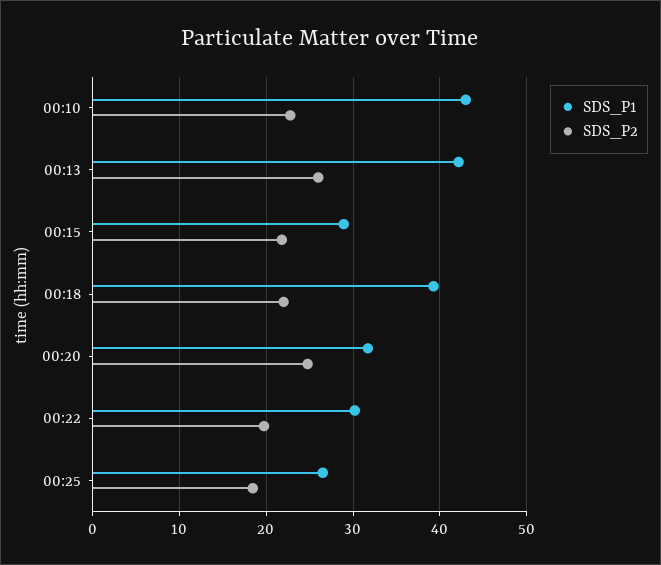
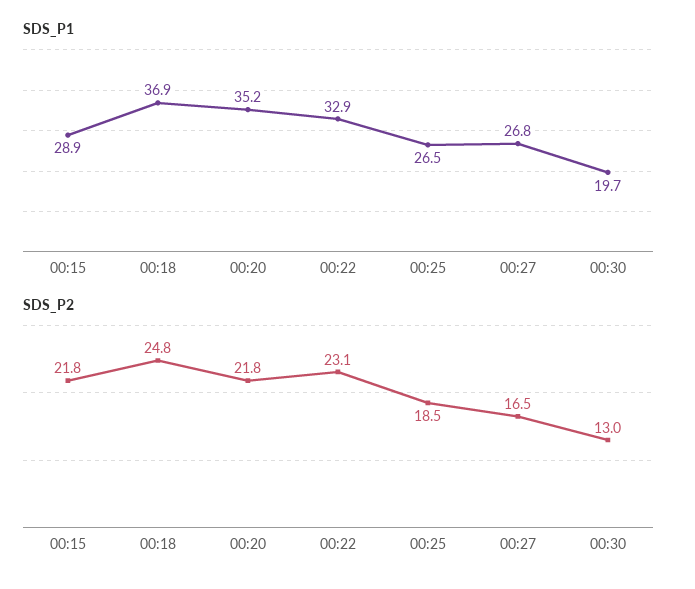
SDS_P1, 00:10: 43 -> none
SDS_P2, 00:10: 23 -> none
SDS_P1, 00:13: 42 -> none
SDS_P2, 00:13: 26 -> none
SDS_P1, 00:18: 39 -> 36.9
SDS_P2, 00:18: 22 -> 24.8
SDS_P1, 00:20: 32 -> 35.2
SDS_P2, 00:20: 25 -> 21.8
SDS_P1, 00:22: 30 -> 32.9
SDS_P2, 00:22: 20 -> 23.1
SDS_P1, 00:27: none -> 26.8
SDS_P1, 00:30: none -> 19.7
SDS_P2, 00:27: none -> 16.5
SDS_P2, 00:30: none -> 13

